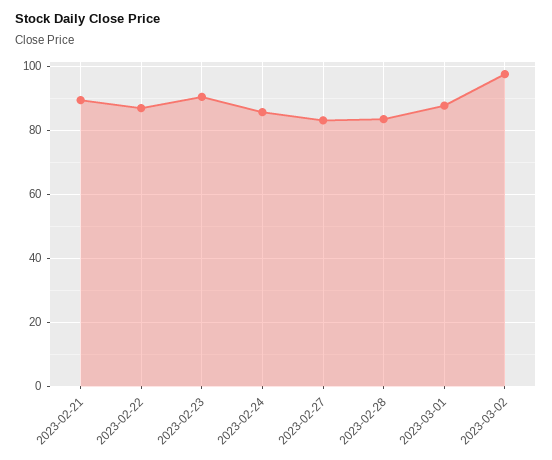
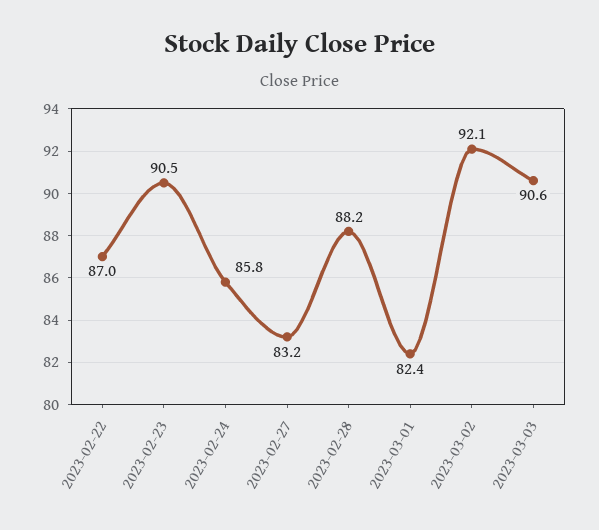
2023-02-21: 90 -> none
2023-02-28: 84 -> 88.2
2023-03-01: 88 -> 82.4
2023-03-02: 98 -> 92.1
2023-03-03: none -> 90.6

